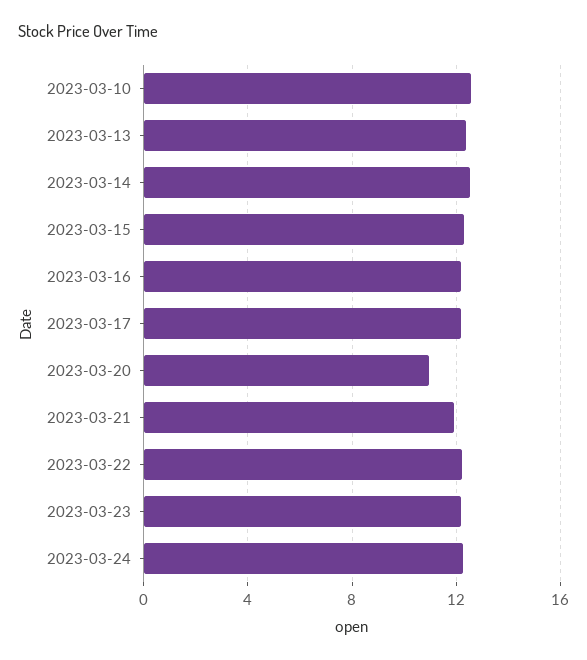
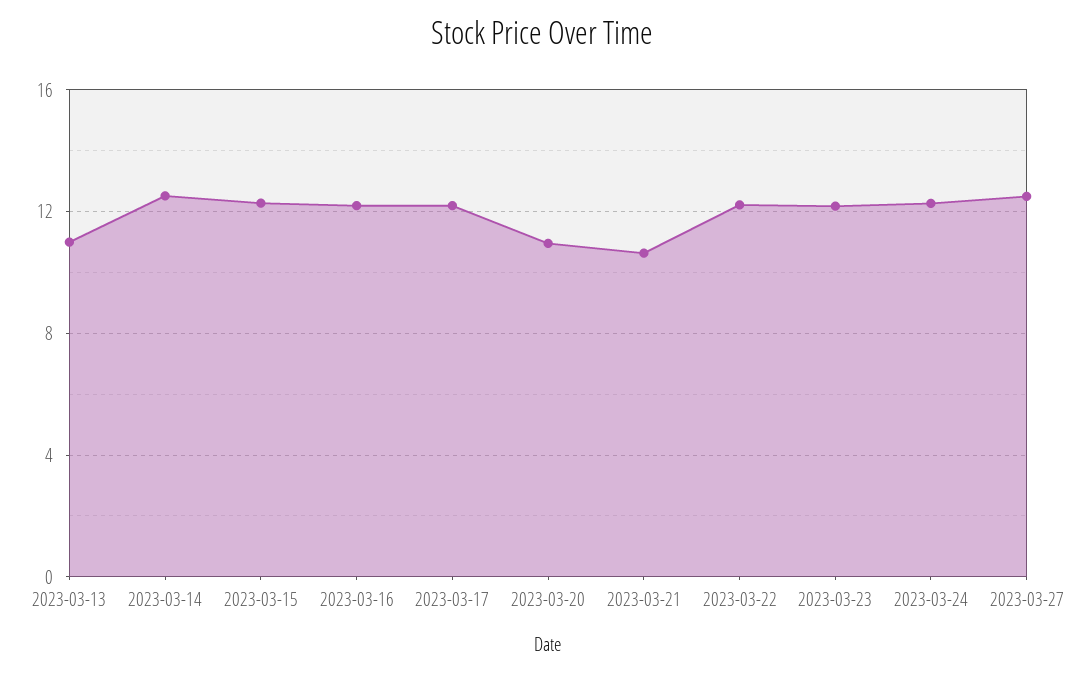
2023-03-10: 12.5 -> none
2023-03-13: 12.5 -> 11
2023-03-21: 12 -> 10.5
2023-03-27: none -> 12.5

